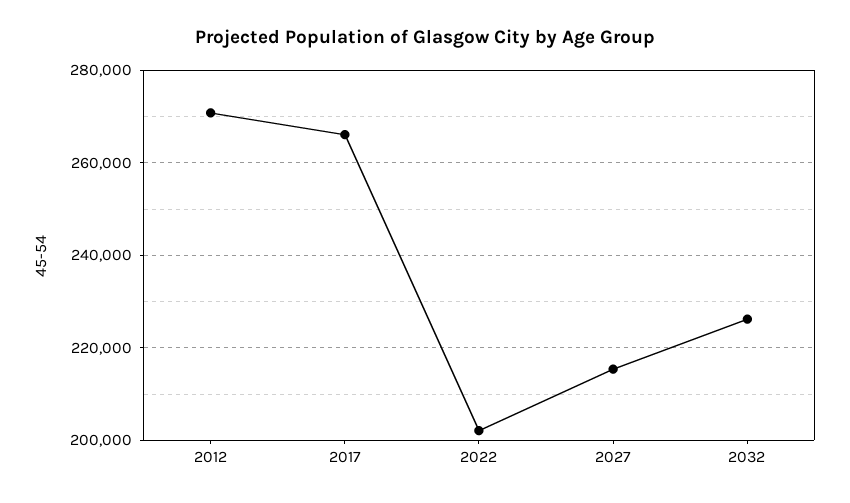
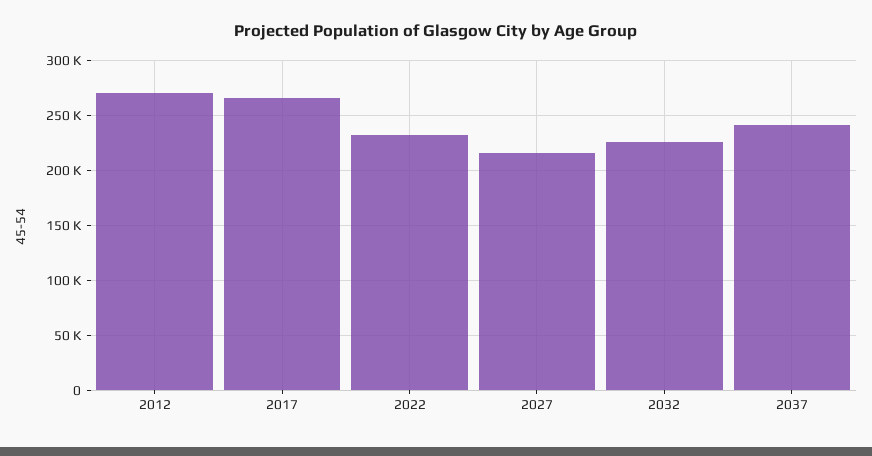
2022: 202000 -> 230000
2037: none -> 240000

